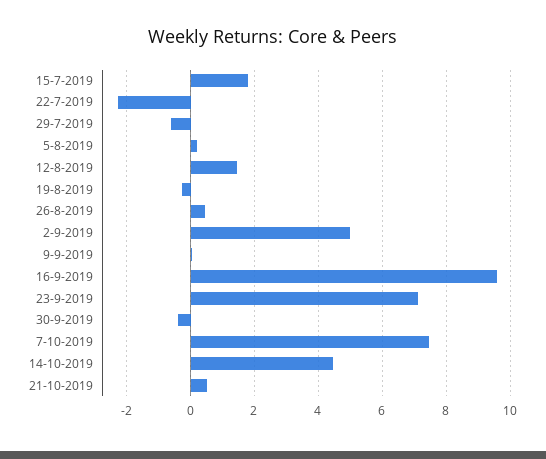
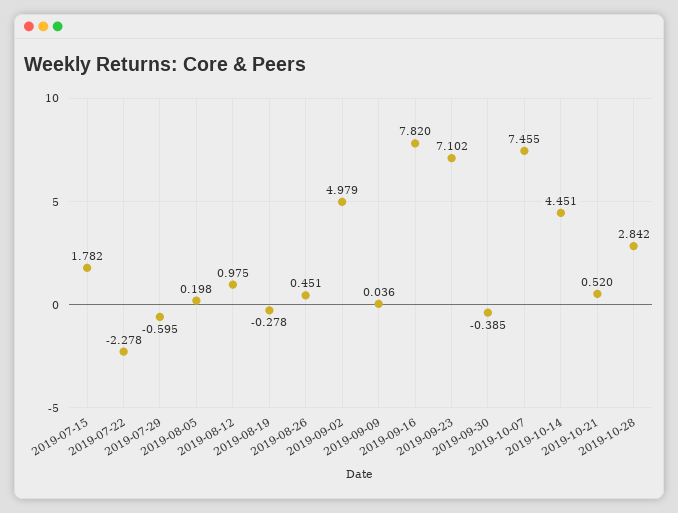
12-8-2019: 1.4 -> 0.975
16-9-2019: 9.6 -> 7.82
2019-10-28: none -> 2.842

